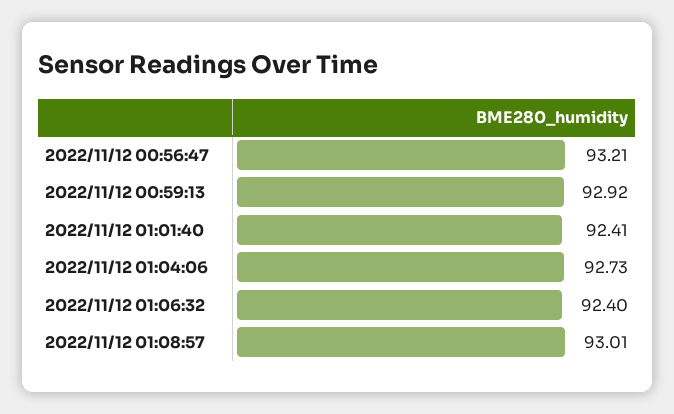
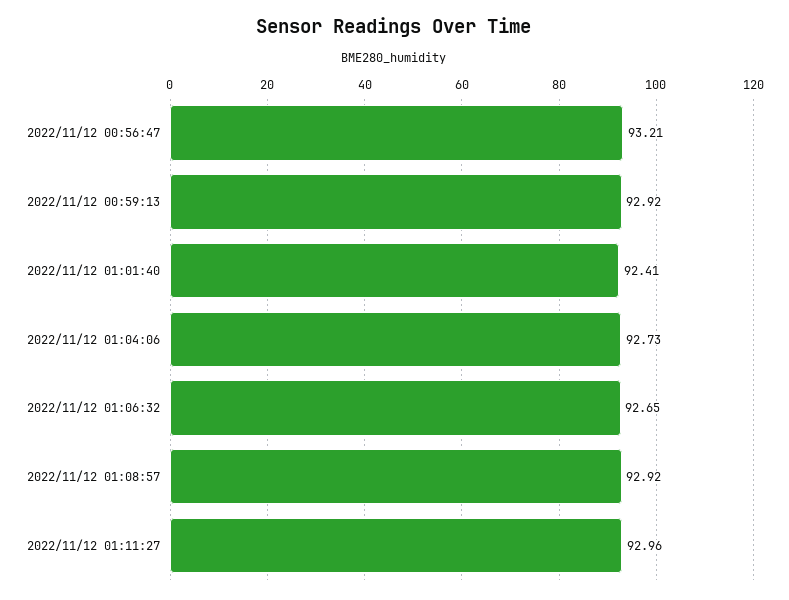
2022/11/12 01:06:32: 92.4 -> 92.65
2022/11/12 01:08:57: 93.01 -> 92.92
2022/11/12 01:11:27: none -> 92.96

